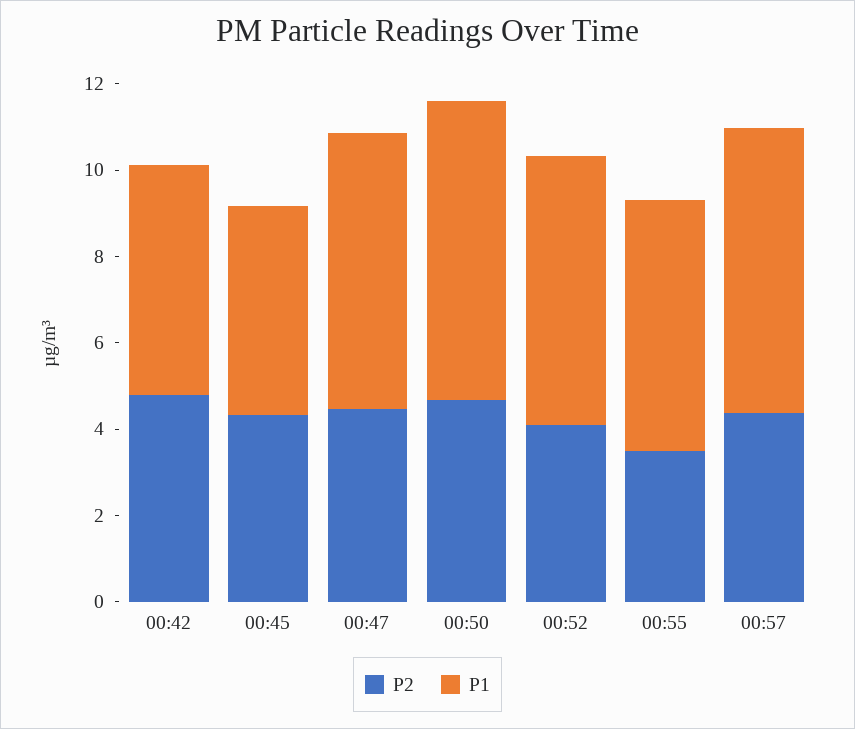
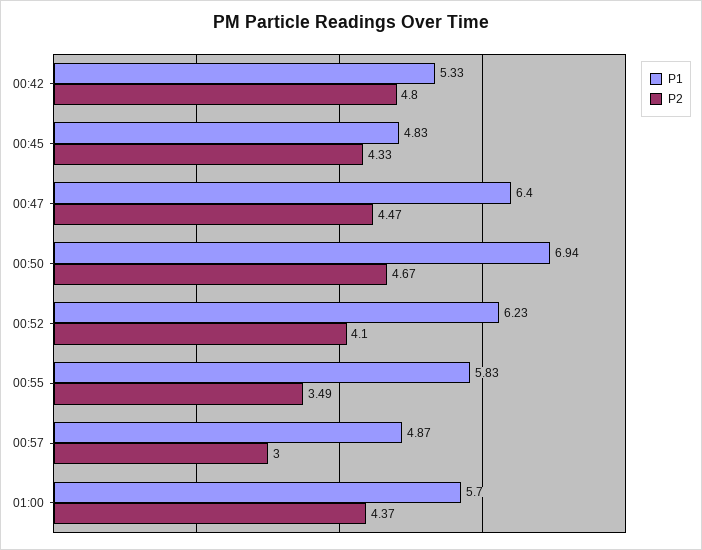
P2, 00:57: 4.5 -> 3
P1, 00:57: 6.5 -> 4.87
P1, 01:00: none -> 5.7
P2, 01:00: none -> 4.37

